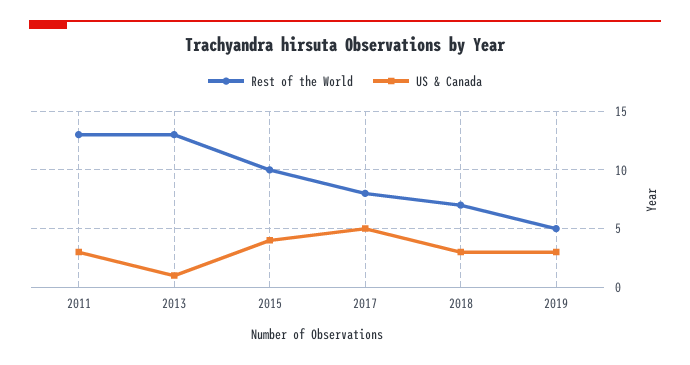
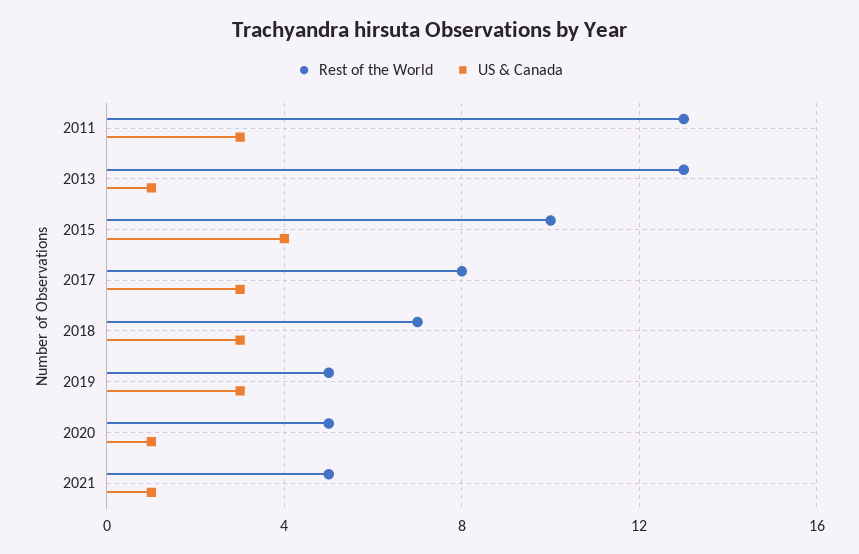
US & Canada, 2017: 5 -> 3
Rest of the World, 2020: none -> 5
US & Canada, 2020: none -> 1
Rest of the World, 2021: none -> 5
US & Canada, 2021: none -> 1

